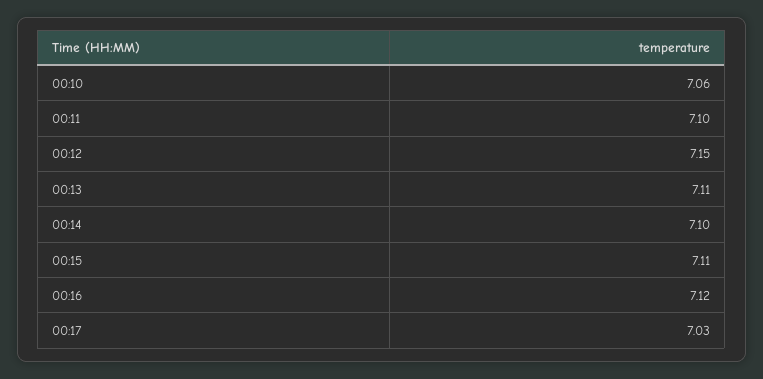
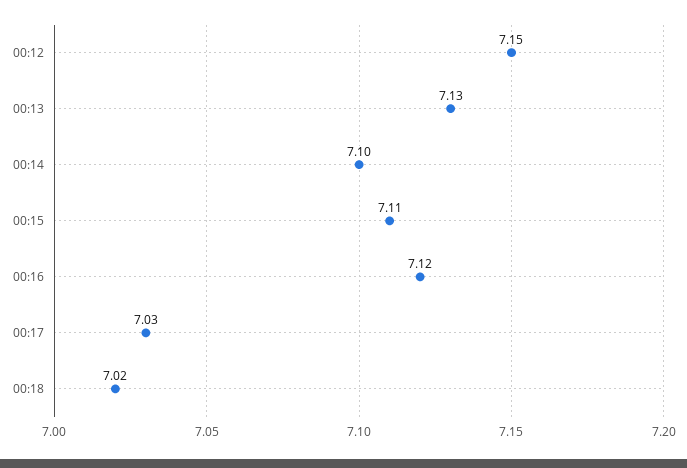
00:10: 7.06 -> none
00:11: 7.1 -> none
00:13: 7.11 -> 7.13
00:18: none -> 7.02

